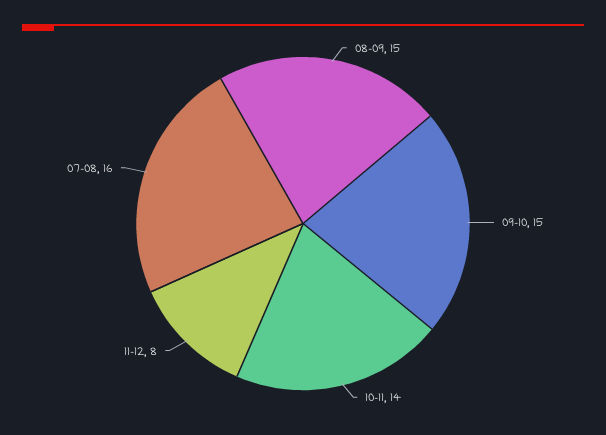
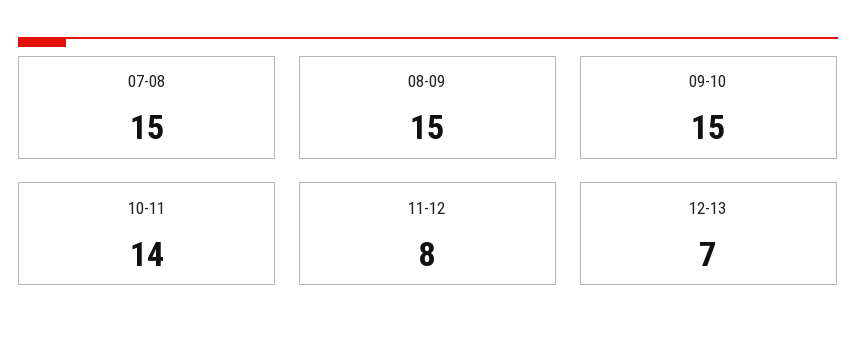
07-08: 16 -> 15
12-13: none -> 7

